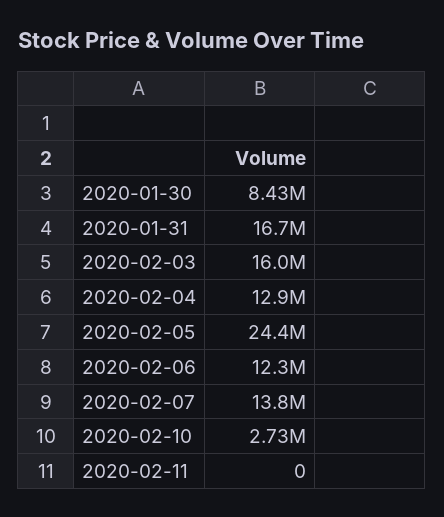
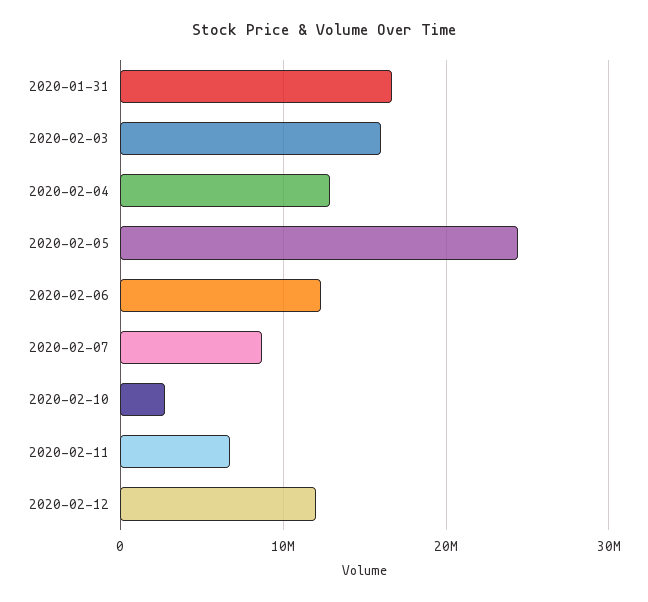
2020-01-30: 8430000 -> none
2020-02-07: 13800000 -> 9000000
2020-02-11: 0 -> 7000000
2020-02-12: none -> 12000000

